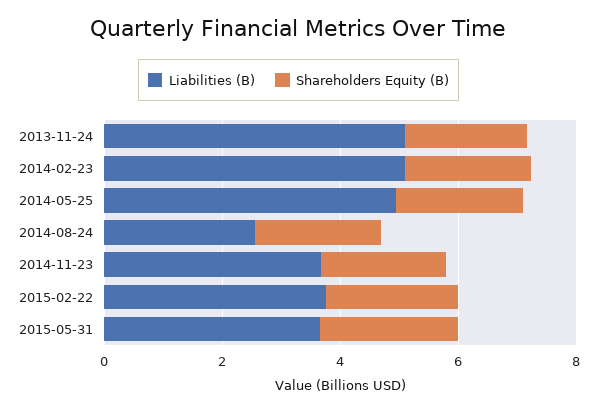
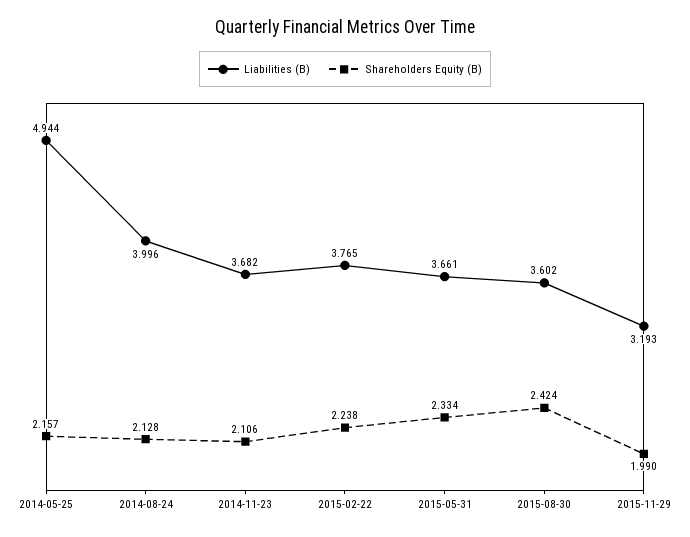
Liabilities (B), 2013-11-24: 5 -> none
Shareholders Equity (B), 2013-11-24: 2 -> none
Liabilities (B), 2014-02-23: 5 -> none
Shareholders Equity (B), 2014-02-23: 2 -> none
Liabilities (B), 2014-08-24: 2.5 -> 3.996
Liabilities (B), 2015-08-30: none -> 3.602
Shareholders Equity (B), 2015-08-30: none -> 2.424
Liabilities (B), 2015-11-29: none -> 3.193
Shareholders Equity (B), 2015-11-29: none -> 1.99

